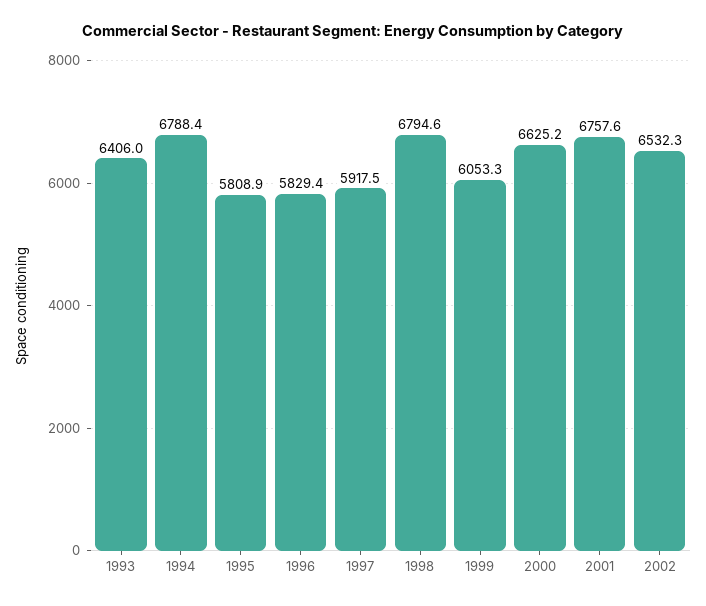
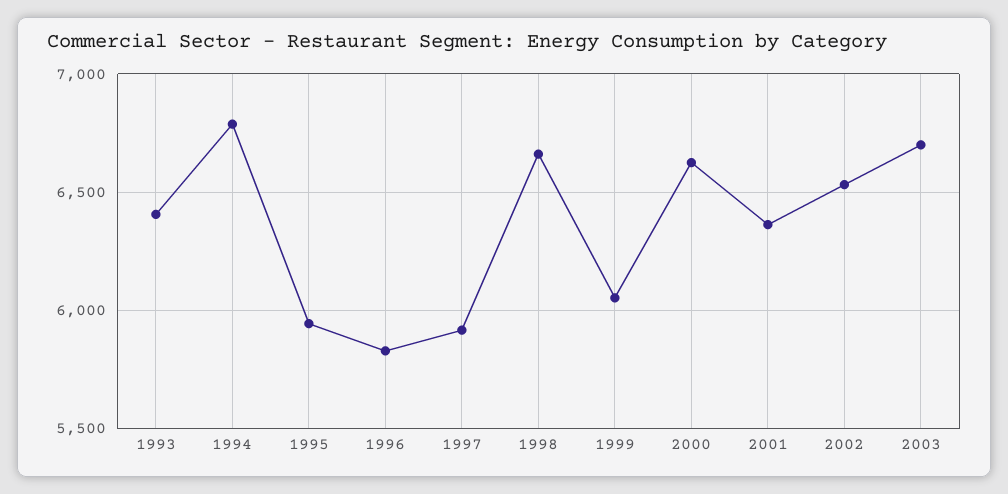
1995: 5808.9 -> 5950
1998: 6794.6 -> 6650
2001: 6757.6 -> 6350
2003: none -> 6700

